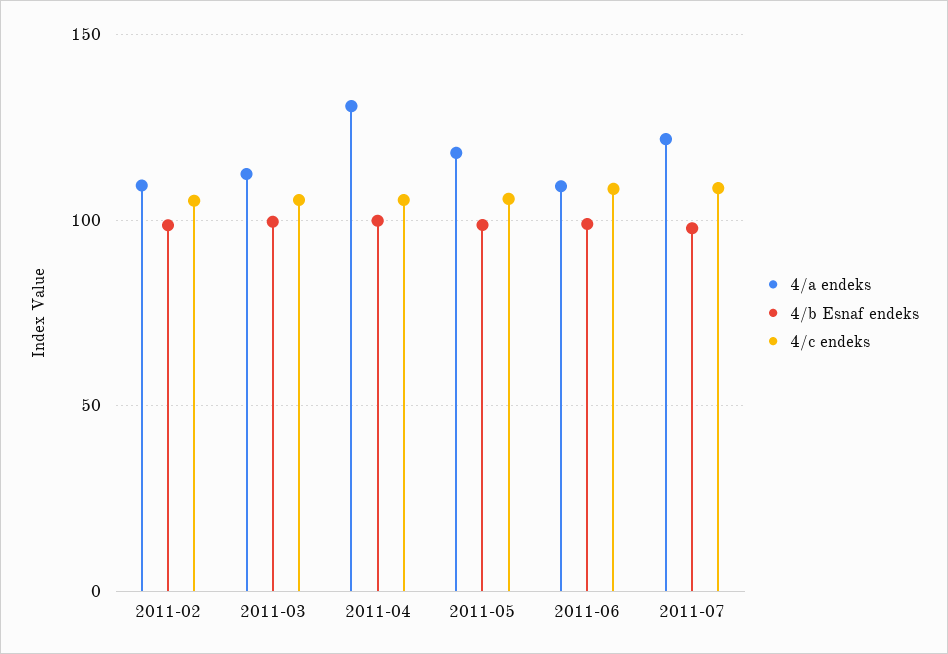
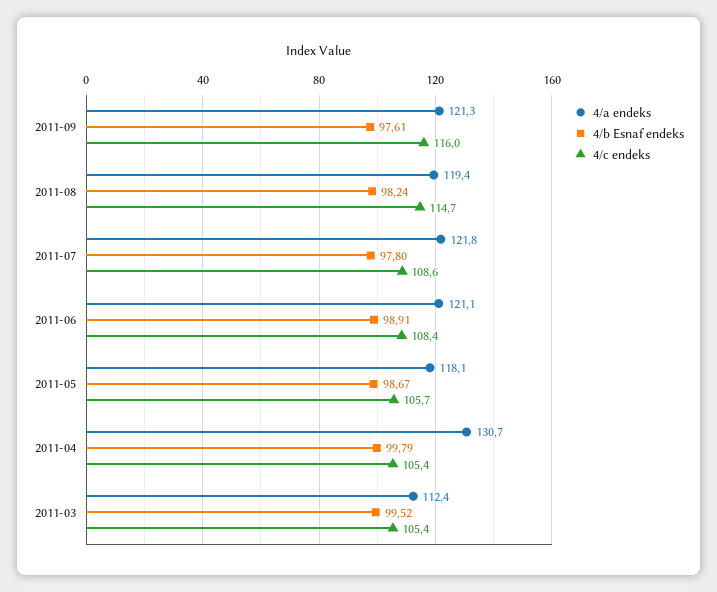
4/a endeks, 2011-02: 110 -> none
4/b Esnaf endeks, 2011-02: 100 -> none
4/c endeks, 2011-02: 105 -> none
4/a endeks, 2011-06: 110 -> 121.1
4/a endeks, 2011-09: none -> 121.3
4/b Esnaf endeks, 2011-09: none -> 97.61
4/c endeks, 2011-09: none -> 116
4/a endeks, 2011-08: none -> 119.4
4/b Esnaf endeks, 2011-08: none -> 98.24
4/c endeks, 2011-08: none -> 114.7

